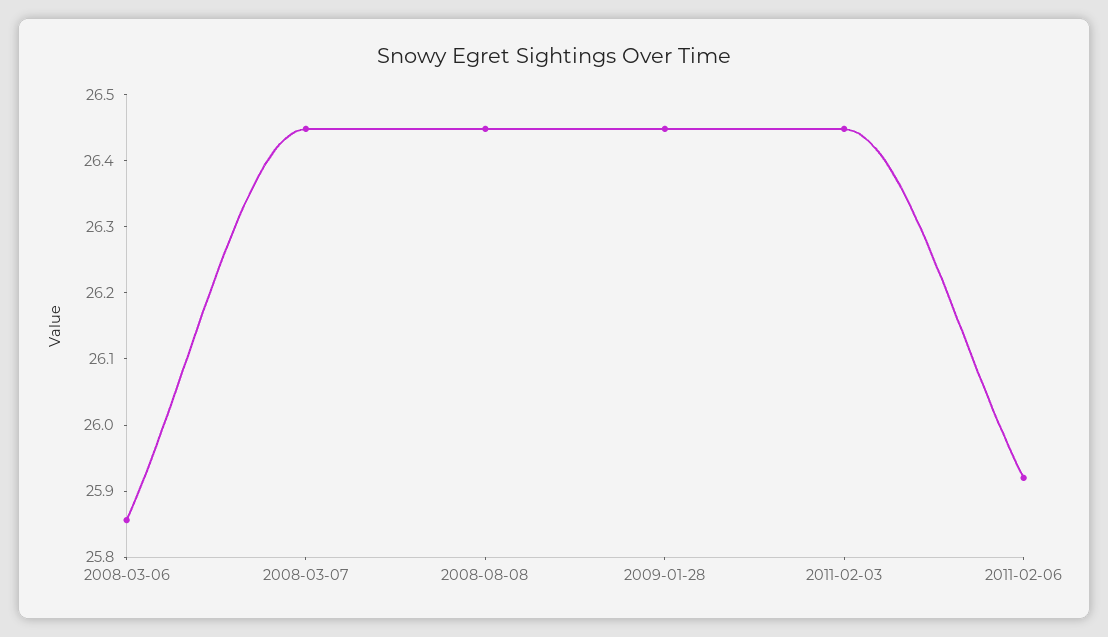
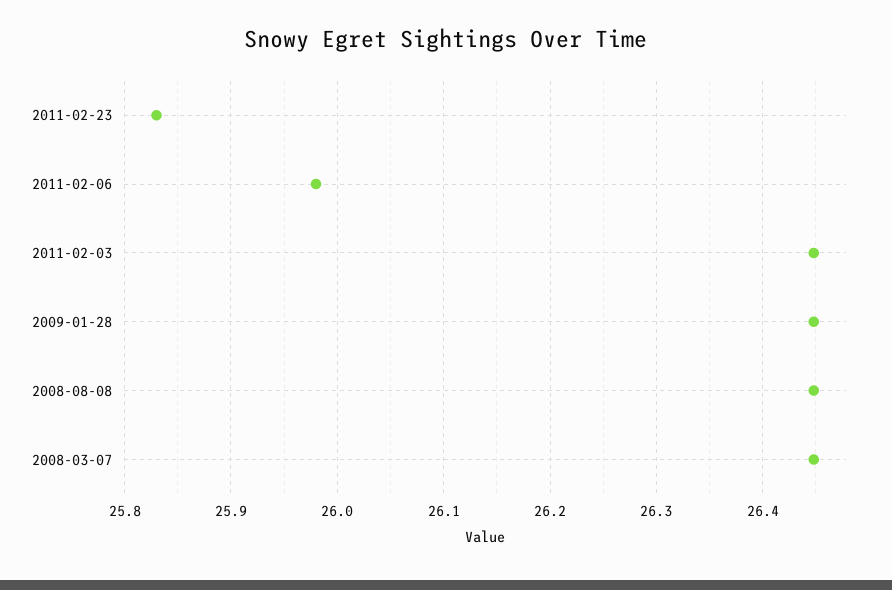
2008-03-06: 25.86 -> none
2011-02-06: 25.92 -> 25.98
2011-02-23: none -> 25.83

